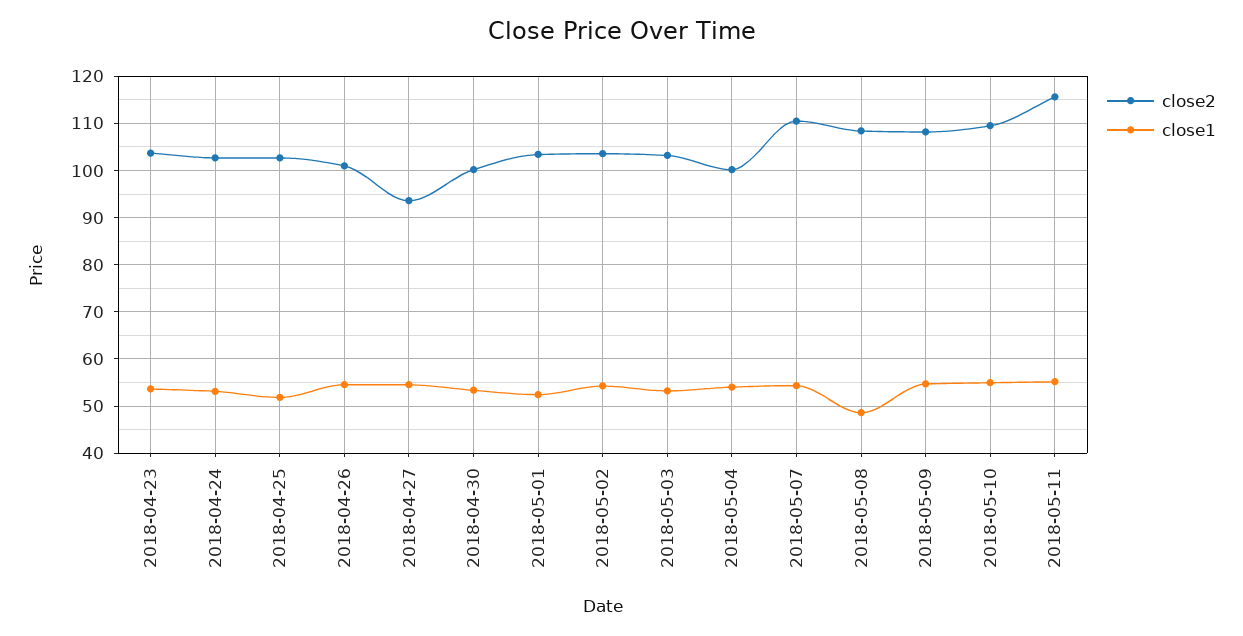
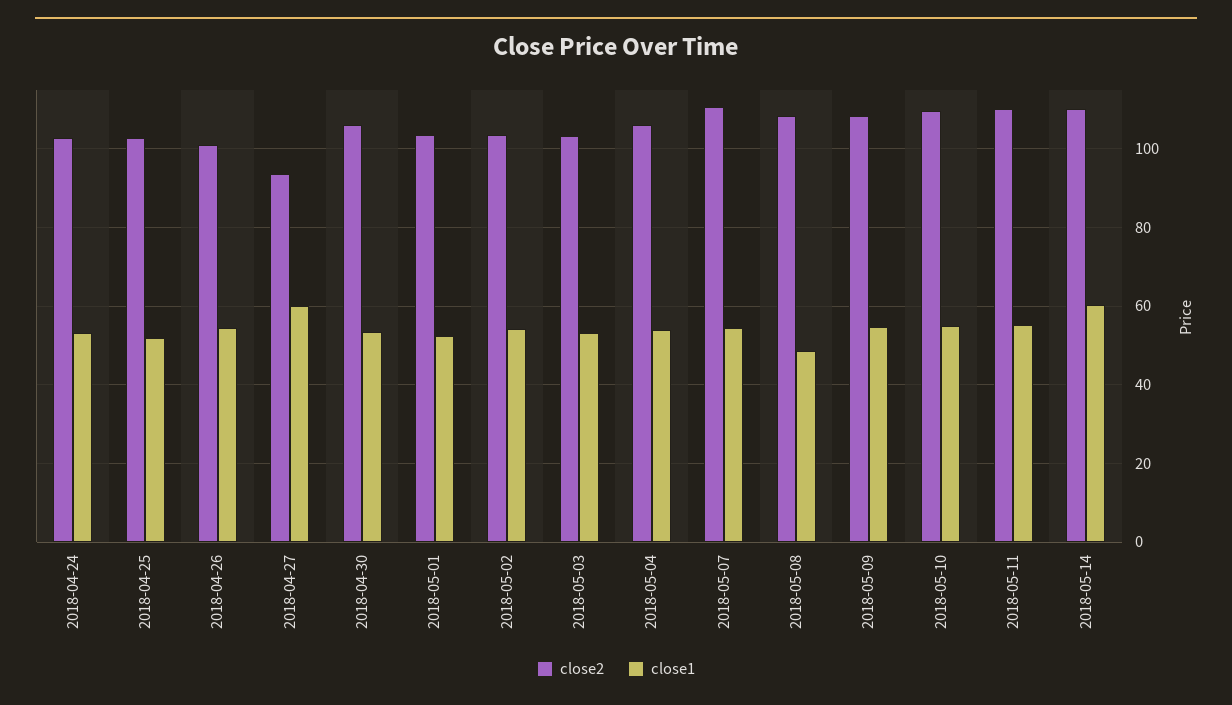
close2, 2018-04-23: 104 -> none
close1, 2018-04-23: 54 -> none
close1, 2018-04-27: 54 -> 60
close2, 2018-04-30: 100 -> 106
close2, 2018-05-04: 100 -> 106
close2, 2018-05-11: 116 -> 110
close2, 2018-05-14: none -> 110
close1, 2018-05-14: none -> 60

